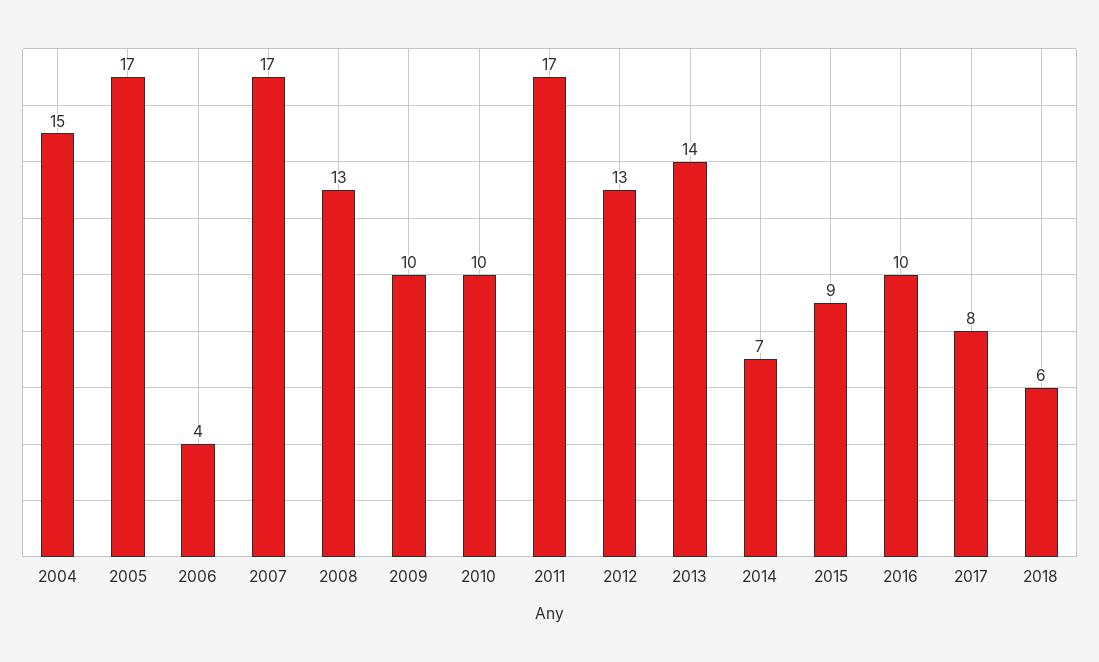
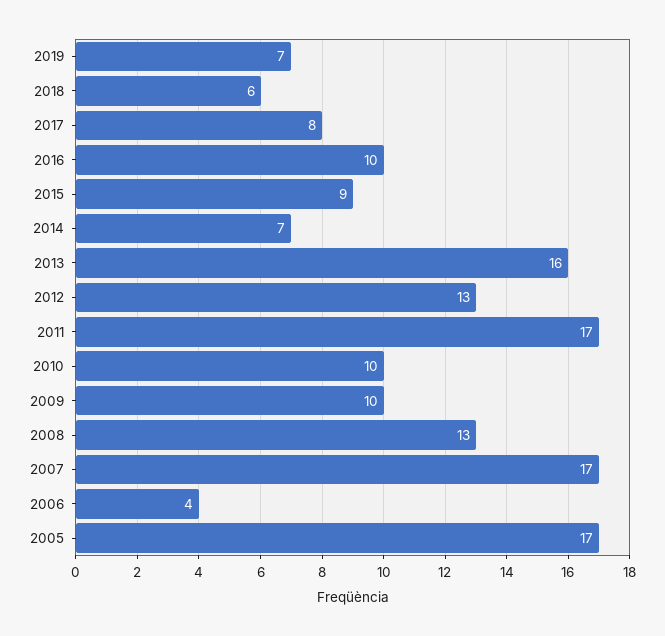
2004: 15 -> none
2013: 14 -> 16
2019: none -> 7

